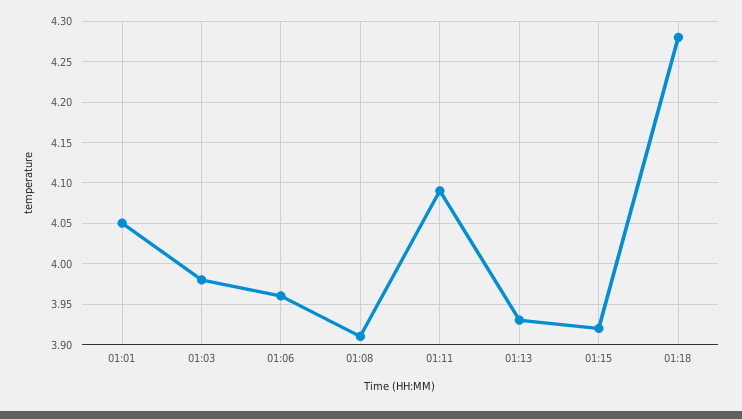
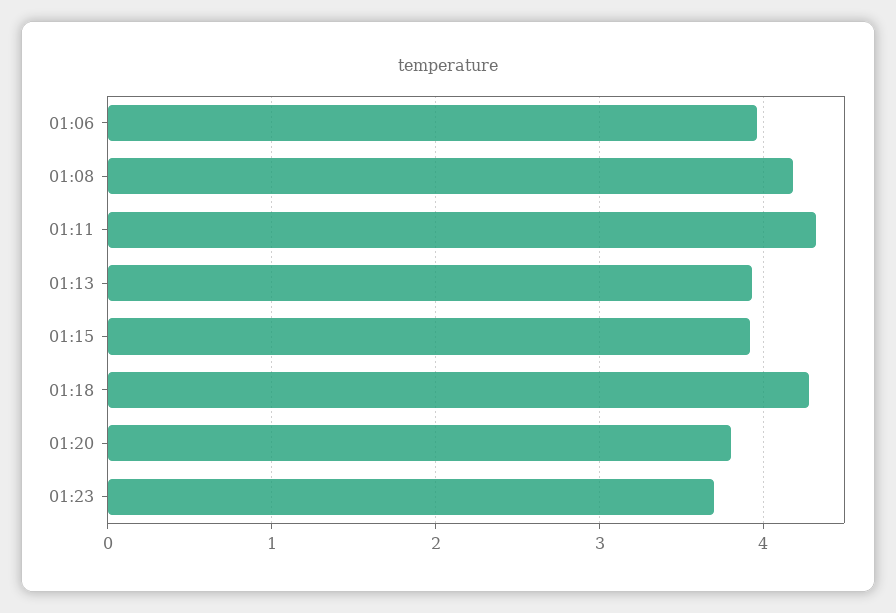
01:01: 4.05 -> none
01:03: 3.98 -> none
01:08: 3.91 -> 4.2
01:11: 4.09 -> 4.3
01:20: none -> 3.8
01:23: none -> 3.7

